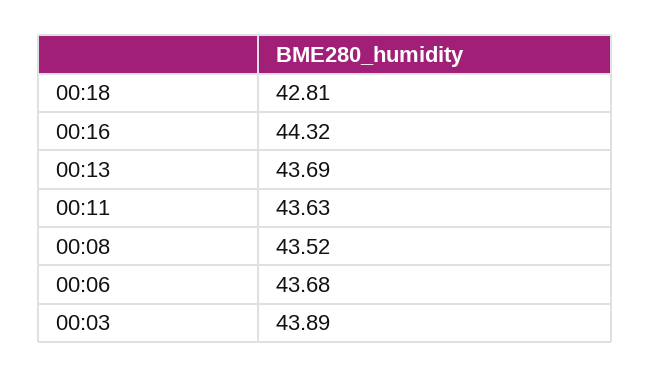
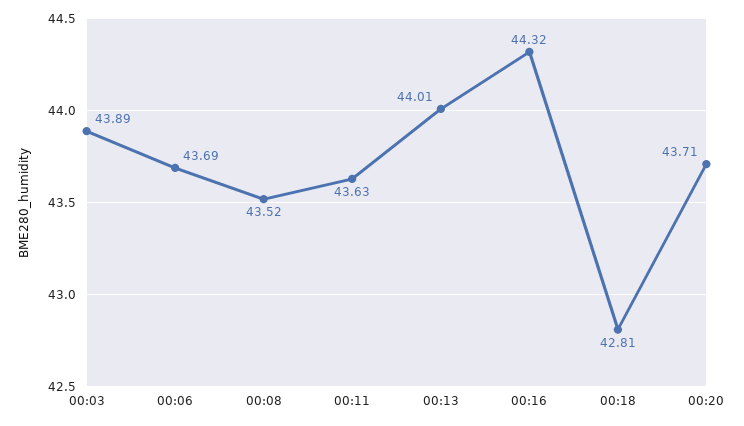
00:13: 43.69 -> 44.01
00:06: 43.68 -> 43.69
00:20: none -> 43.71

